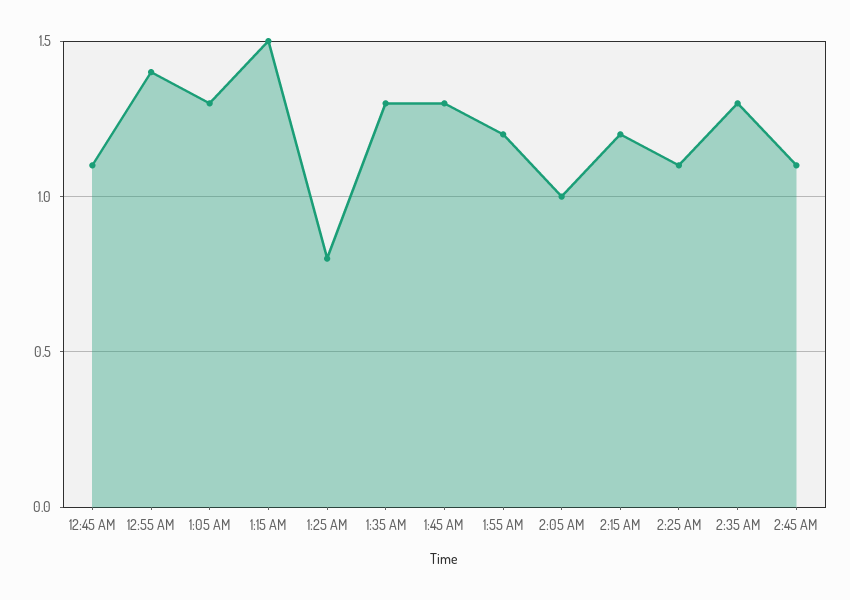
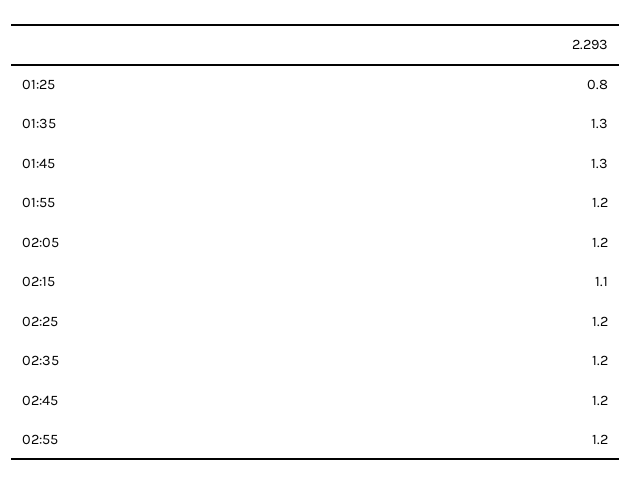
12:45 AM: 1.1 -> none
12:55 AM: 1.4 -> none
1:05 AM: 1.3 -> none
1:15 AM: 1.5 -> none
2:05 AM: 1 -> 1.2
2:15 AM: 1.2 -> 1.1
2:25 AM: 1.1 -> 1.2
2:35 AM: 1.3 -> 1.2
2:45 AM: 1.1 -> 1.2
02:55: none -> 1.2

